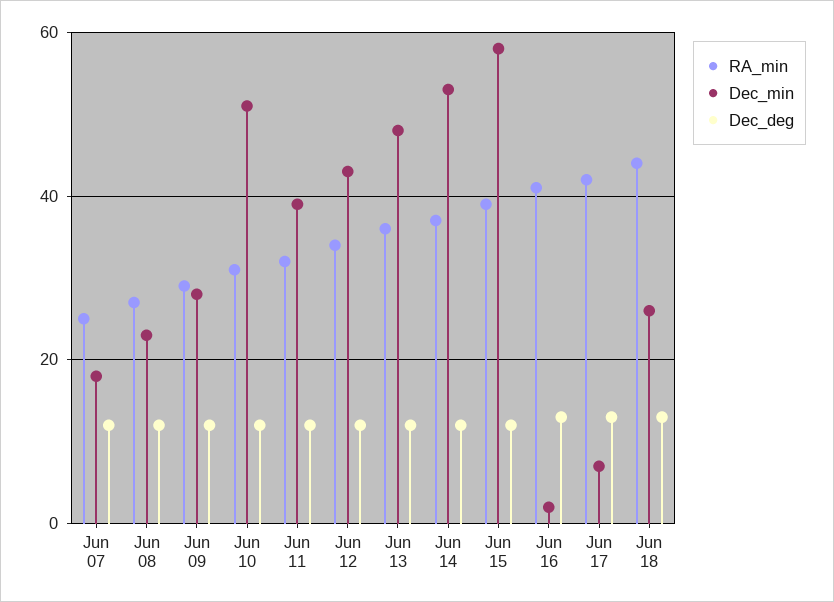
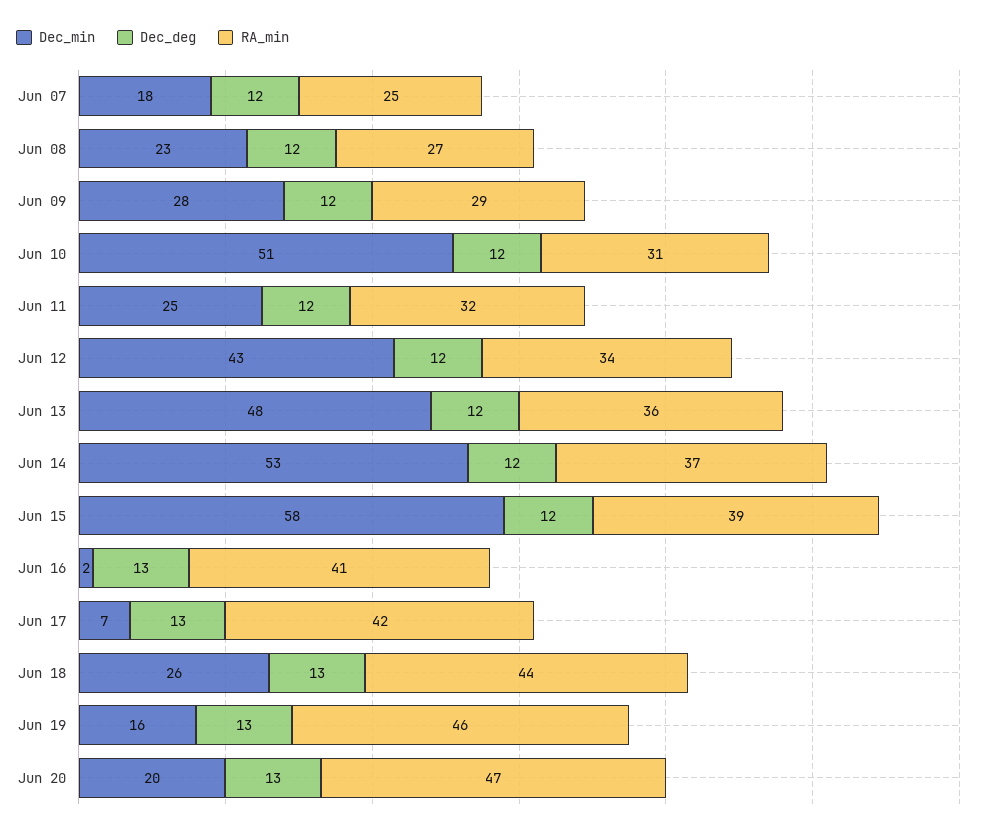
Dec_min, Jun 11: 40 -> 25
Dec_min, Jun 19: none -> 16
Dec_deg, Jun 19: none -> 13
RA_min, Jun 19: none -> 46
Dec_min, Jun 20: none -> 20
Dec_deg, Jun 20: none -> 13
RA_min, Jun 20: none -> 47

